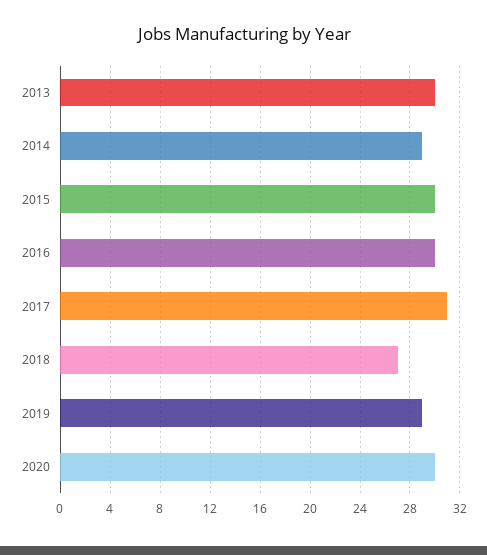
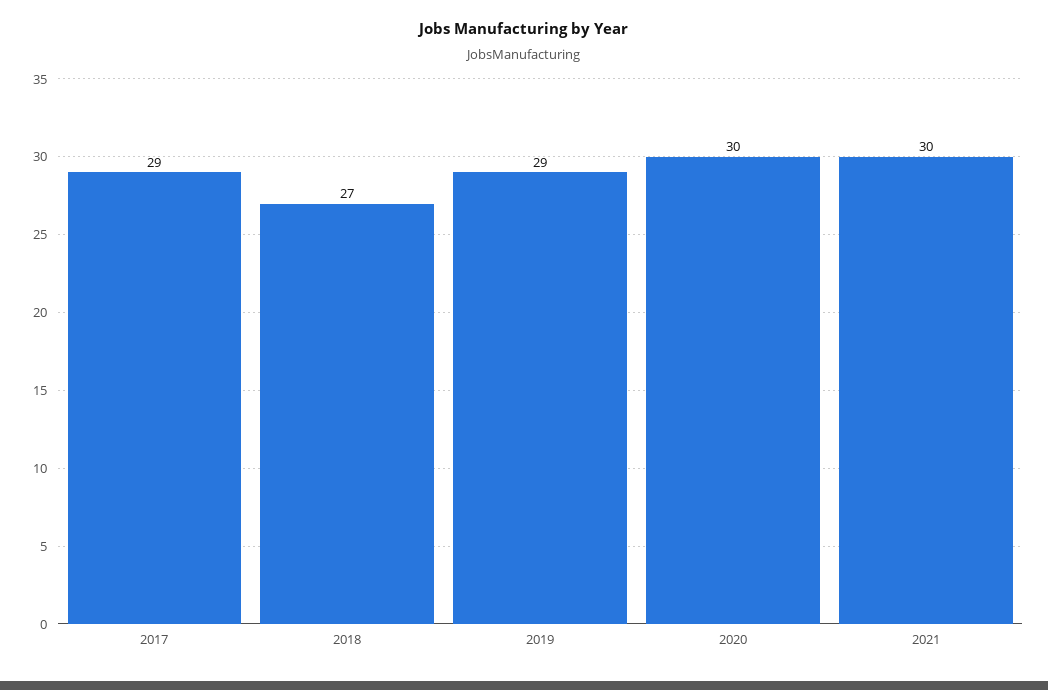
2013: 30 -> none
2014: 29 -> none
2015: 30 -> none
2016: 30 -> none
2017: 31 -> 29
2021: none -> 30

